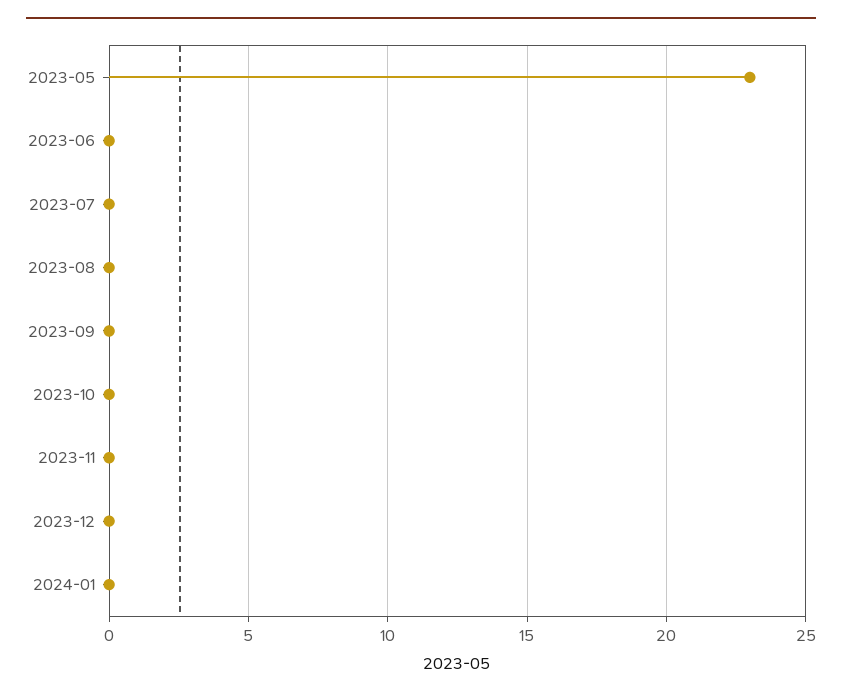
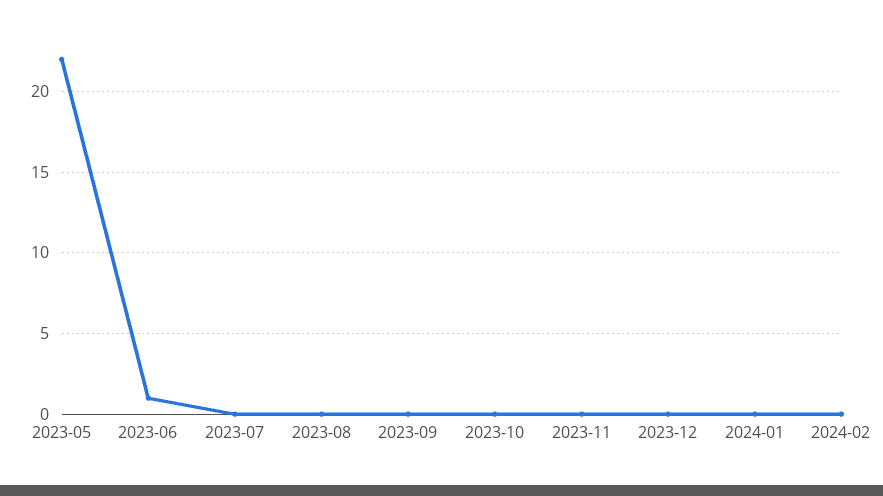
2023-05: 23 -> 22
2023-06: 0 -> 1
2024-02: none -> 0

